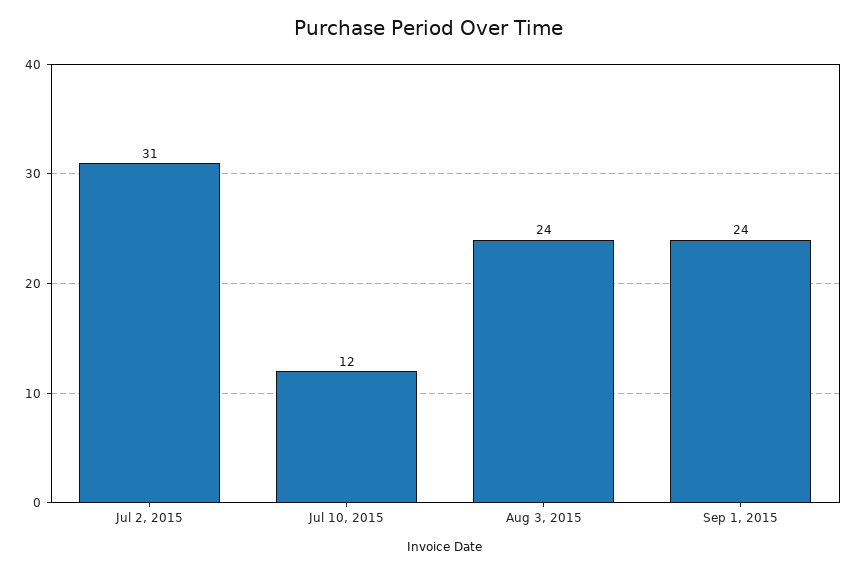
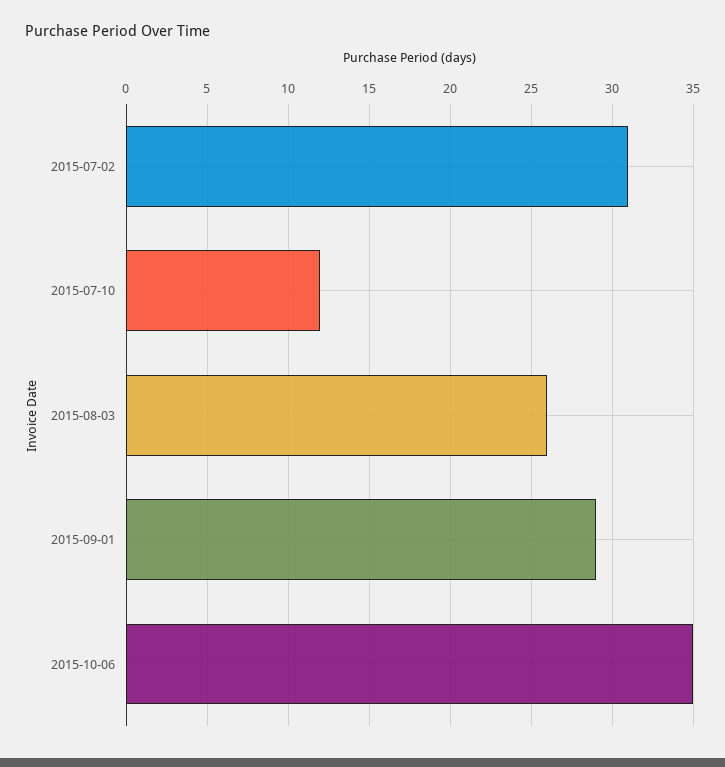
Aug 3, 2015: 24 -> 26
Sep 1, 2015: 24 -> 29
2015-10-06: none -> 35

